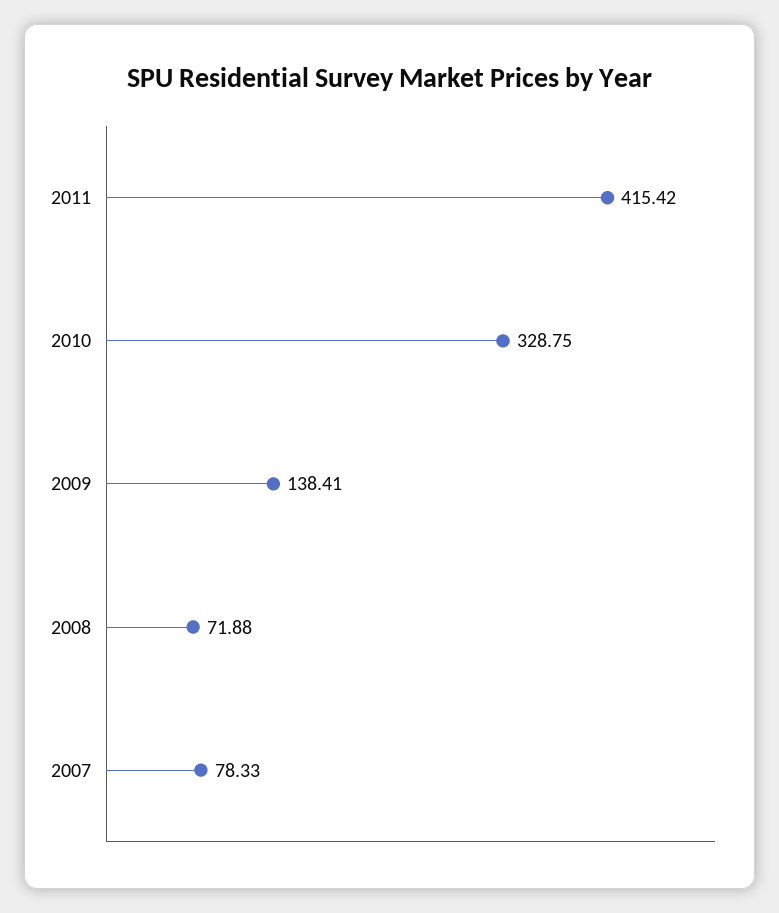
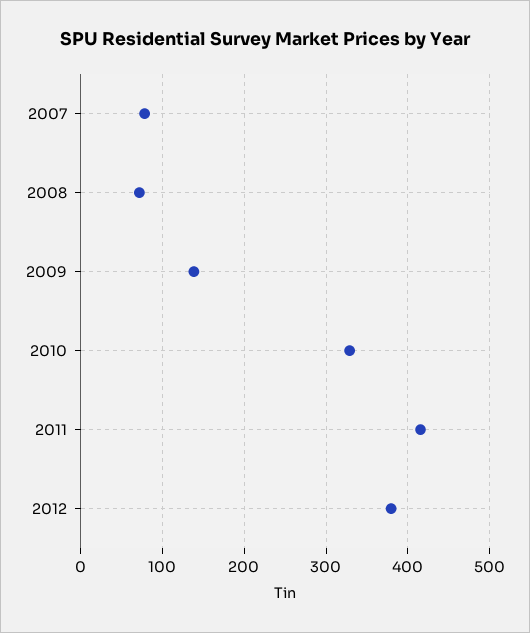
2012: none -> 380

